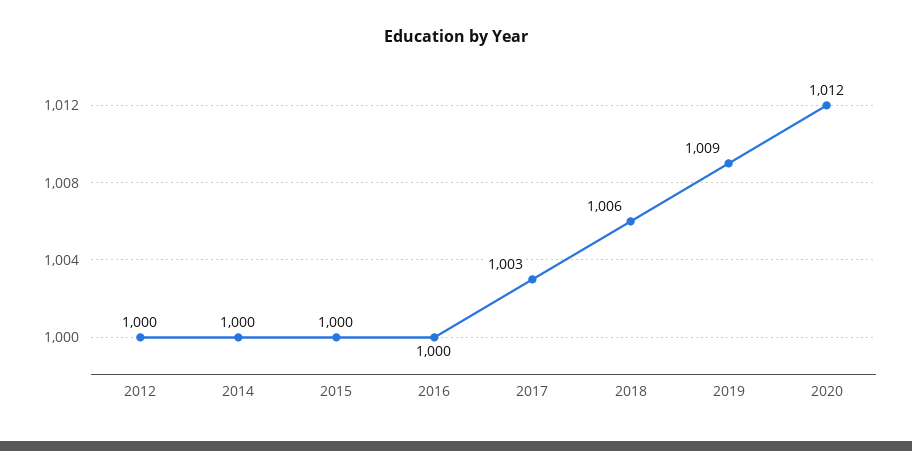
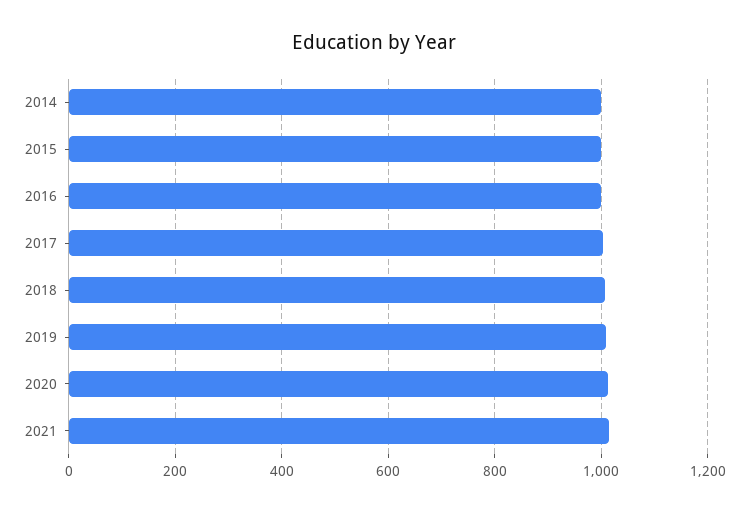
2012: 1000 -> none
2021: none -> 1020

